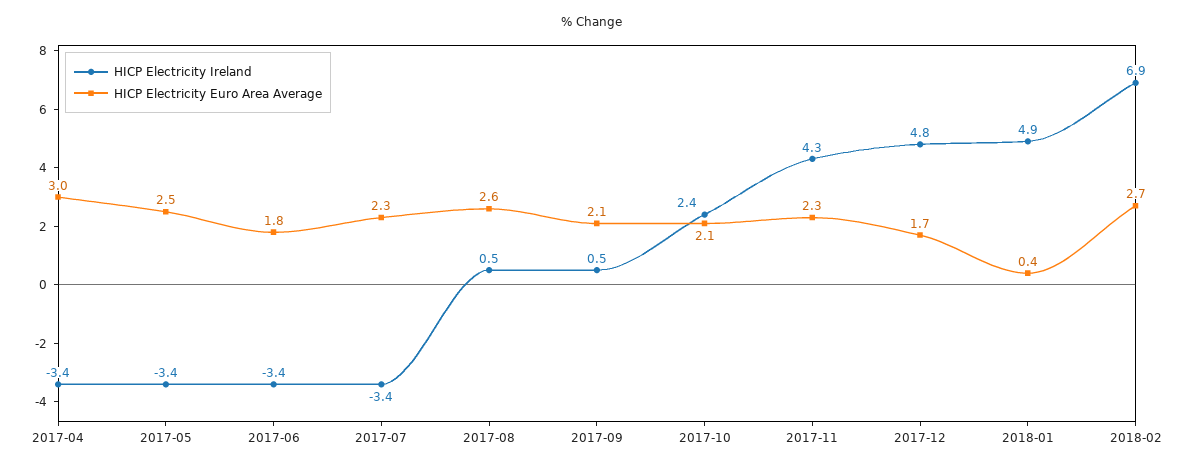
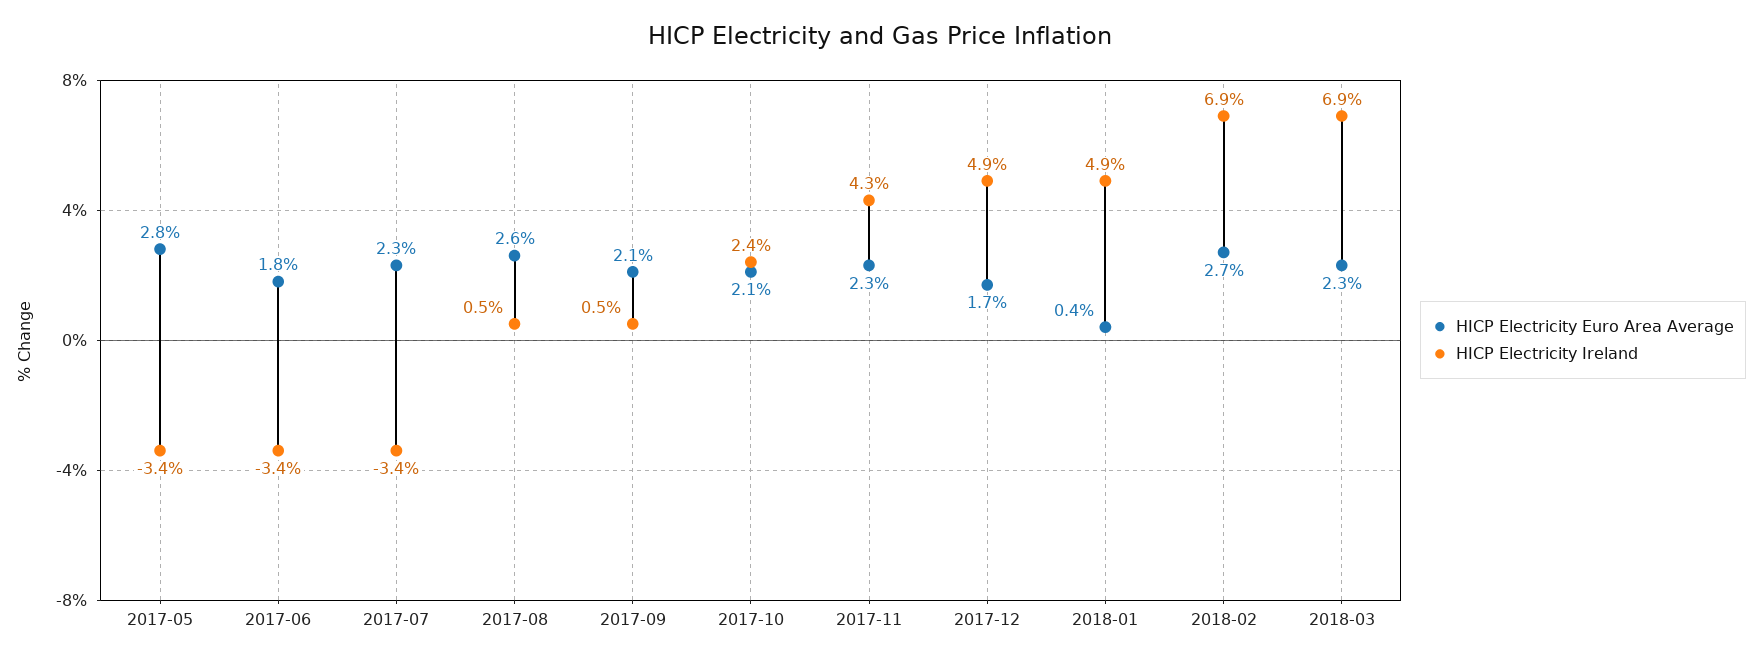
HICP Electricity Ireland, 2017-04: -3.4 -> none
HICP Electricity Euro Area Average, 2017-04: 3 -> none
HICP Electricity Euro Area Average, 2017-05: 2.5 -> 2.8
HICP Electricity Ireland, 2017-12: 4.8 -> 4.9
HICP Electricity Euro Area Average, 2018-03: none -> 2.3
HICP Electricity Ireland, 2018-03: none -> 6.9

